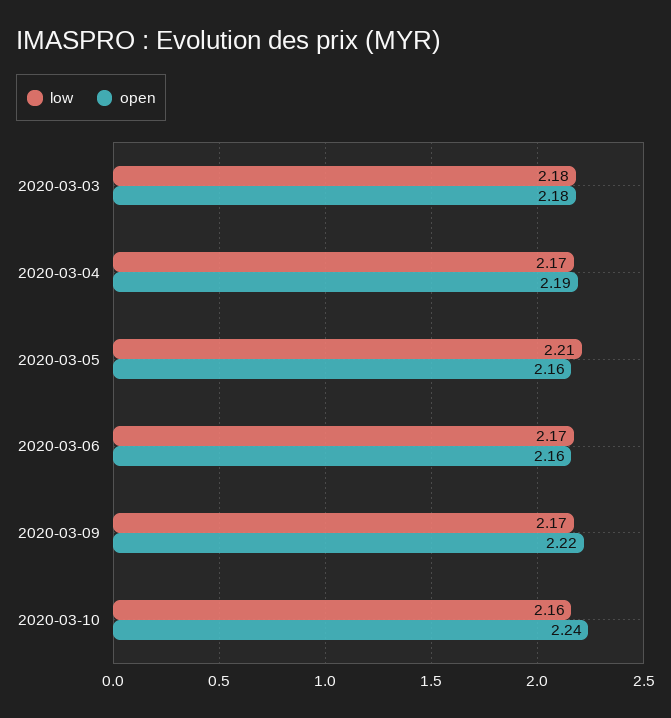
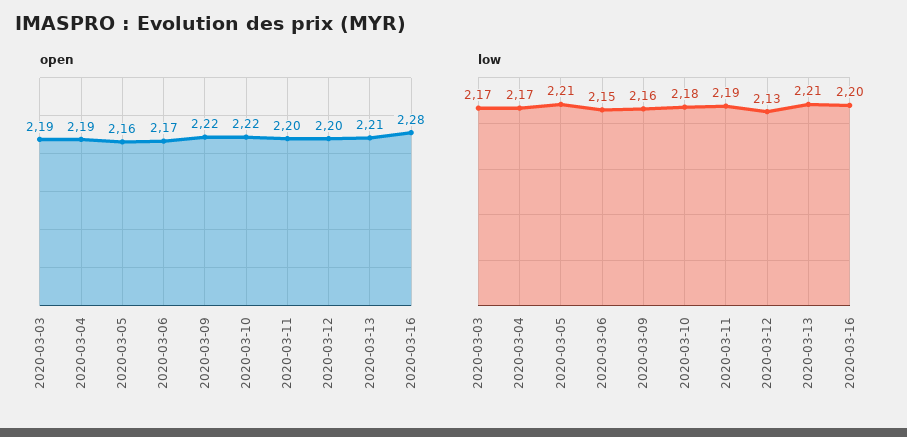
low, 2020-03-03: 2.18 -> 2.17
open, 2020-03-03: 2.18 -> 2.19
low, 2020-03-06: 2.17 -> 2.15
open, 2020-03-06: 2.16 -> 2.17
low, 2020-03-09: 2.17 -> 2.16
low, 2020-03-10: 2.16 -> 2.18
open, 2020-03-10: 2.24 -> 2.22
open, 2020-03-11: none -> 2.2
open, 2020-03-12: none -> 2.2
open, 2020-03-13: none -> 2.21
open, 2020-03-16: none -> 2.28
low, 2020-03-11: none -> 2.19
low, 2020-03-12: none -> 2.13
low, 2020-03-13: none -> 2.21
low, 2020-03-16: none -> 2.2

